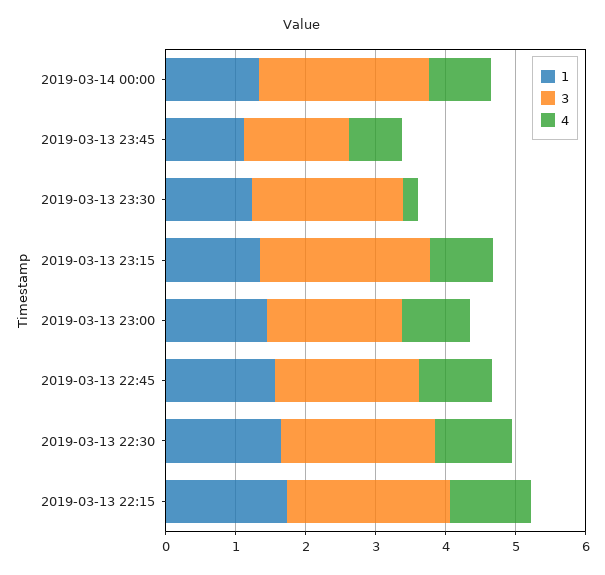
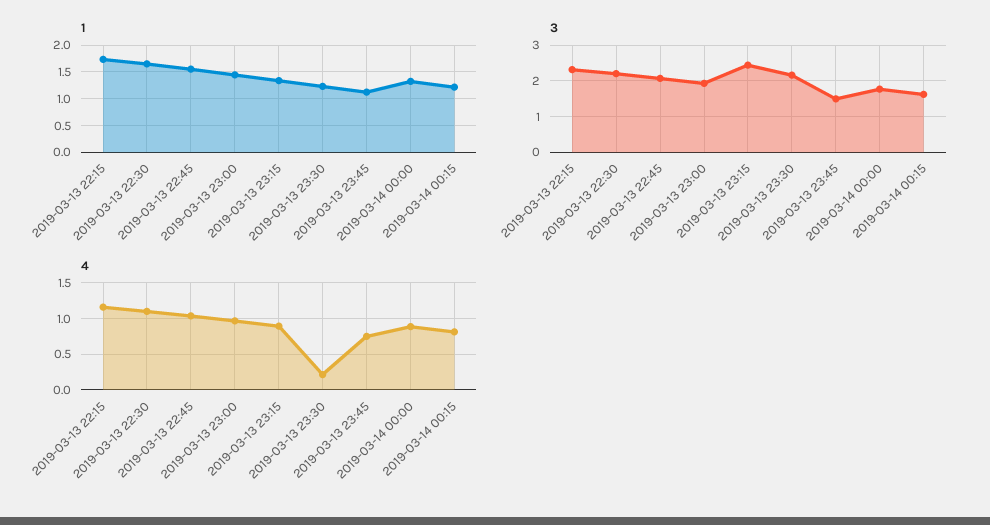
3, 2019-03-14 00:00: 2.4 -> 1.8
1, 2019-03-14 00:15: none -> 1.25
3, 2019-03-14 00:15: none -> 1.6
4, 2019-03-14 00:15: none -> 0.8

